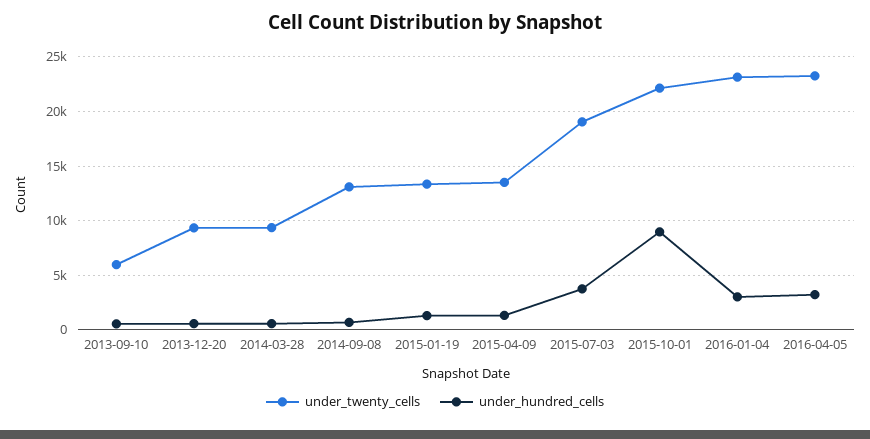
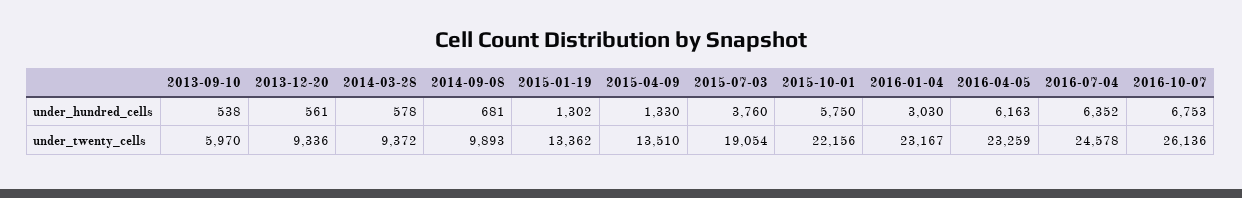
under_twenty_cells, 2014-09-08: 13000 -> 9893
under_hundred_cells, 2015-10-01: 9000 -> 5750
under_hundred_cells, 2016-04-05: 3000 -> 6163
under_hundred_cells, 2016-07-04: none -> 6352
under_hundred_cells, 2016-10-07: none -> 6753
under_twenty_cells, 2016-07-04: none -> 24578
under_twenty_cells, 2016-10-07: none -> 26136

